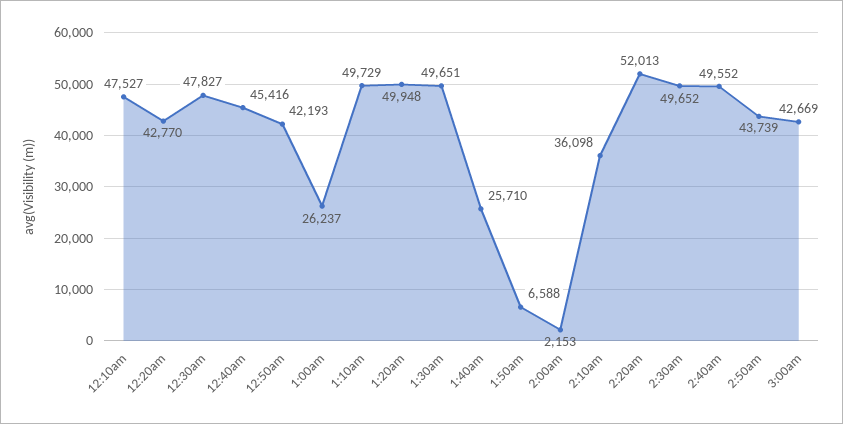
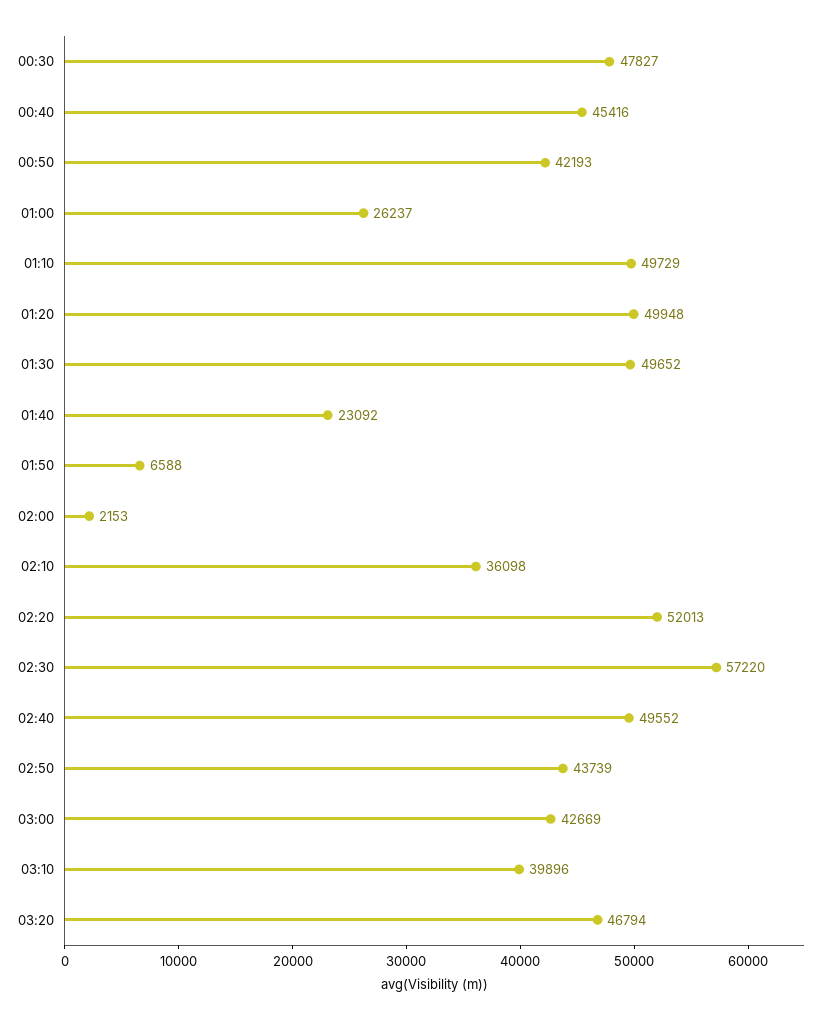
12:10am: 47527 -> none
12:20am: 42770 -> none
1:30am: 49651 -> 49652
1:40am: 25710 -> 23092
2:30am: 49652 -> 57220
03:10: none -> 39896
03:20: none -> 46794

